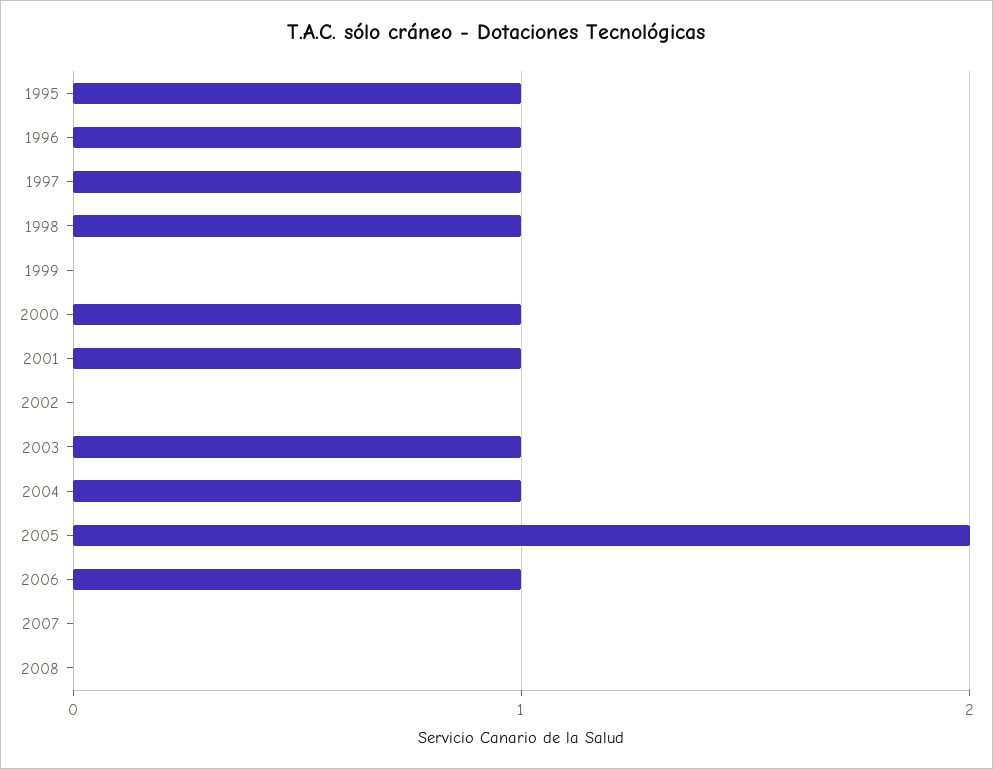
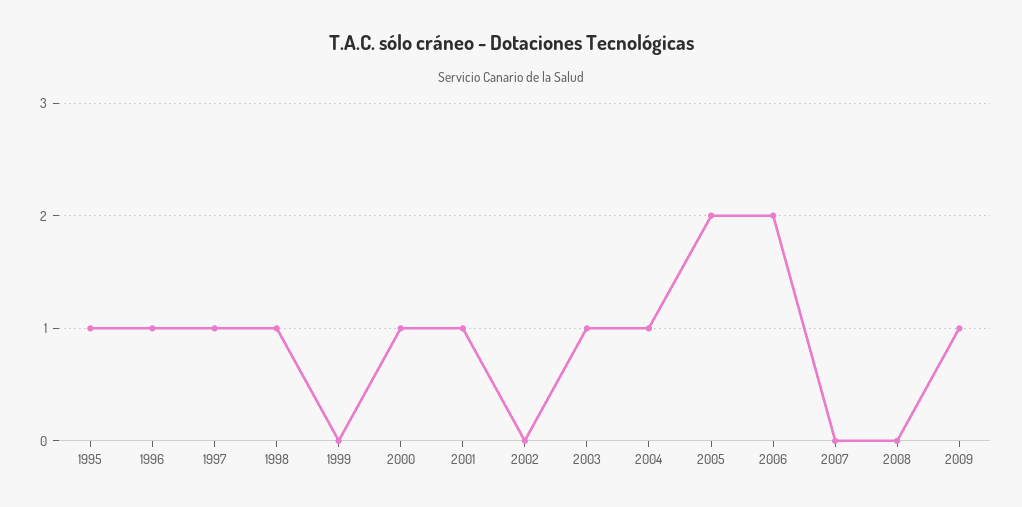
2006: 1 -> 2
2009: none -> 1

